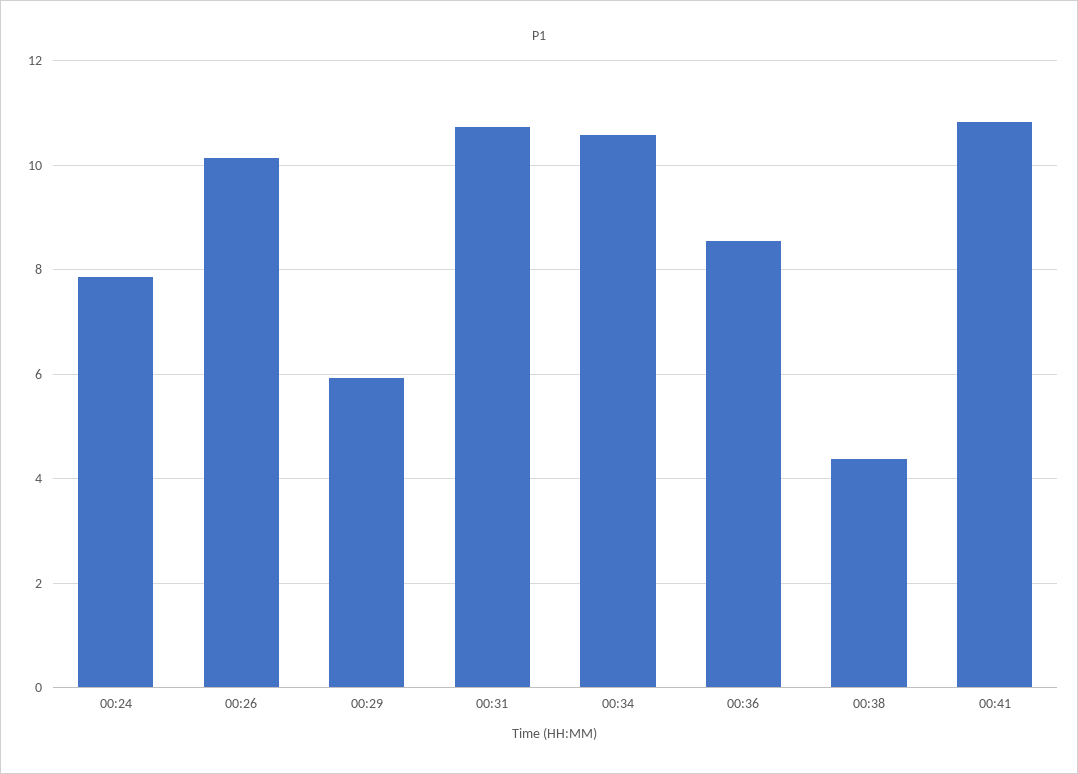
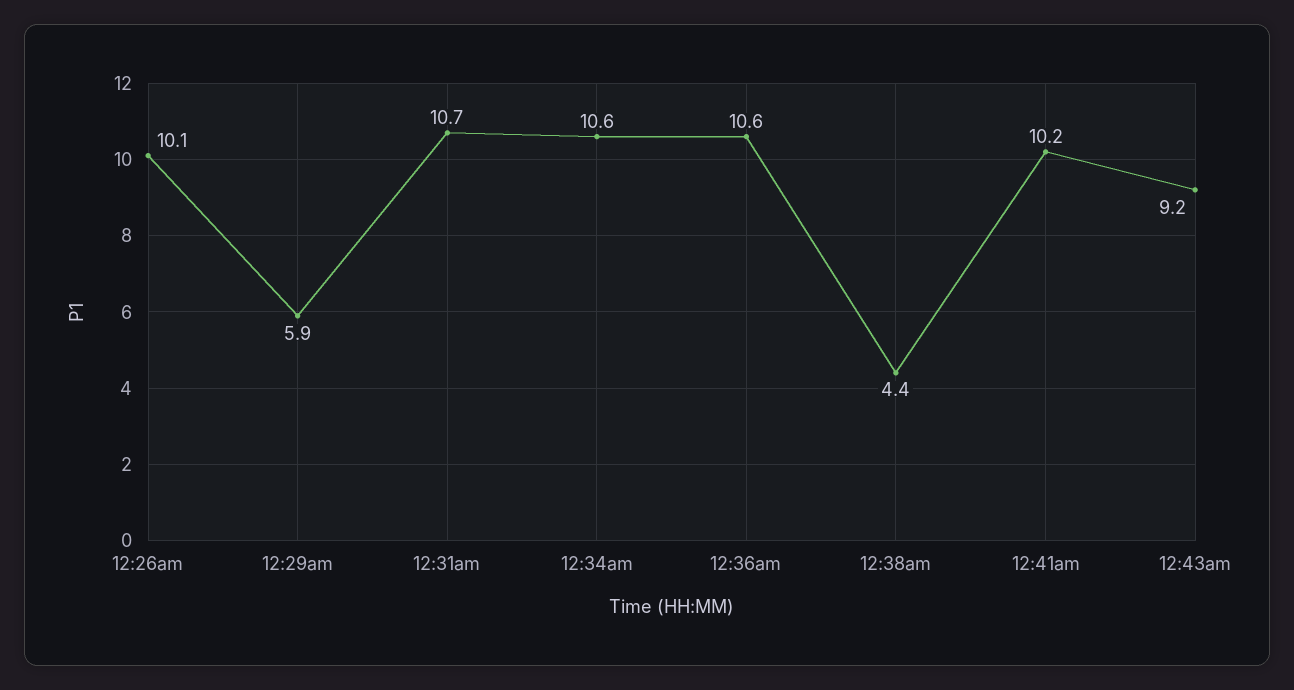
00:24: 7.8 -> none
00:36: 8.6 -> 10.6
00:41: 10.8 -> 10.2
12:43am: none -> 9.2

